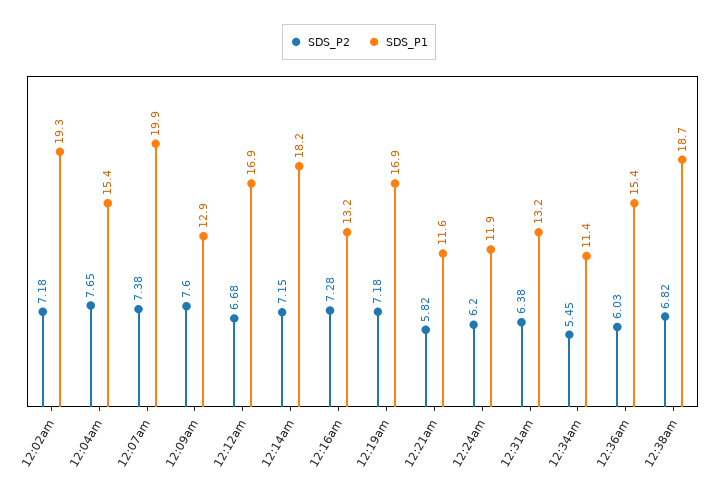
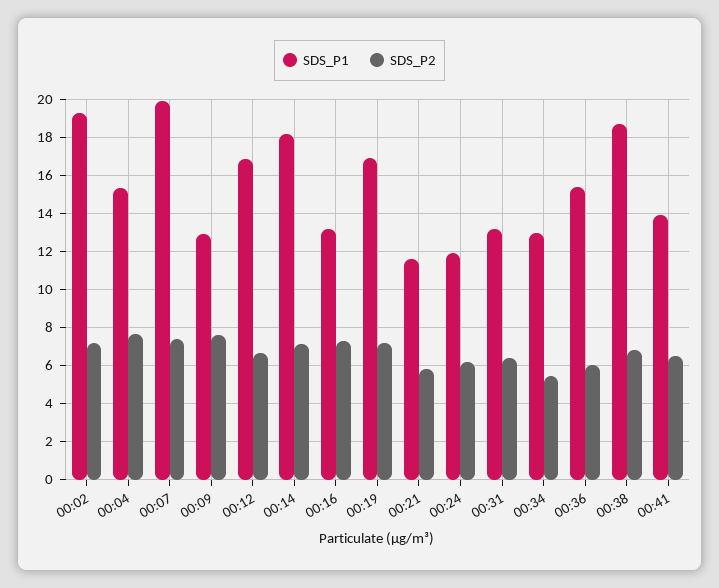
SDS_P1, 12:34am: 11.4 -> 13
SDS_P1, 00:41: none -> 14
SDS_P2, 00:41: none -> 6.5

